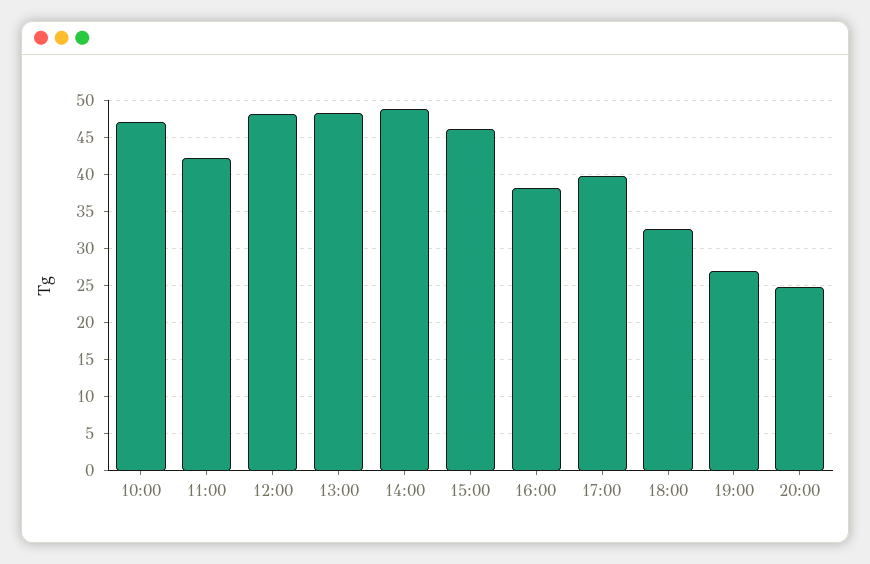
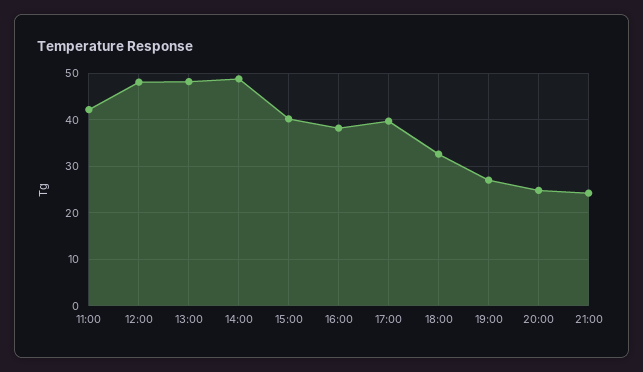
10:00: 47 -> none
15:00: 46 -> 40
21:00: none -> 24

